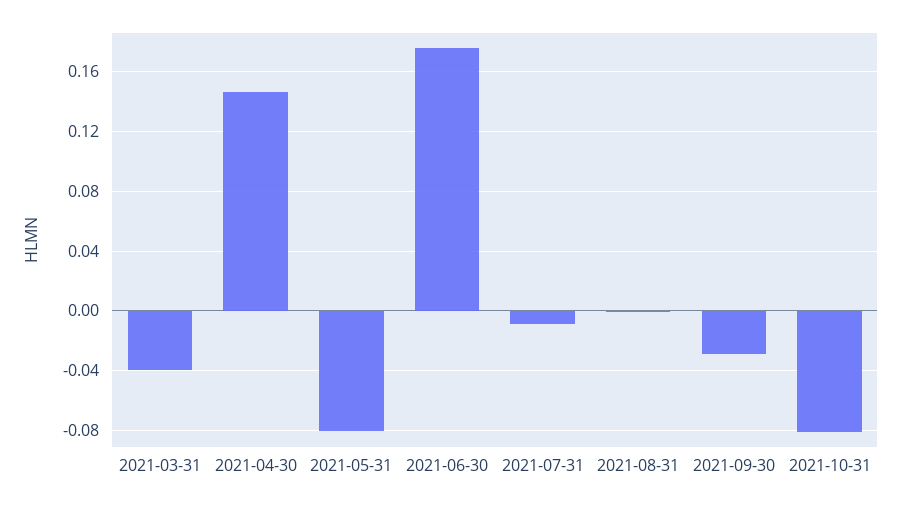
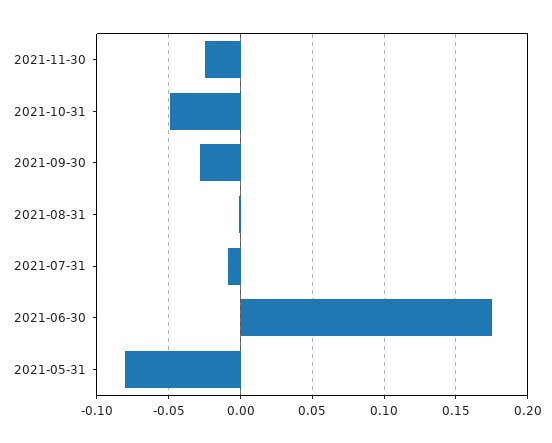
2021-03-31: -0.04 -> none
2021-04-30: 0.145 -> none
2021-10-31: -0.08 -> -0.05
2021-11-30: none -> -0.025

